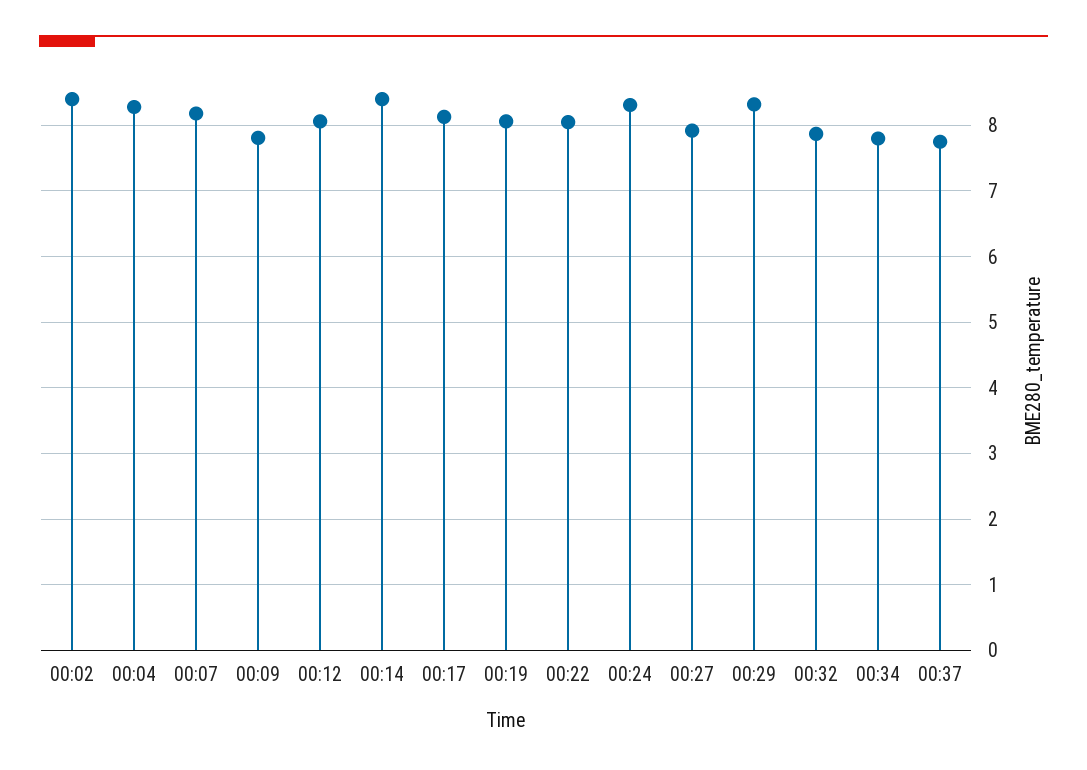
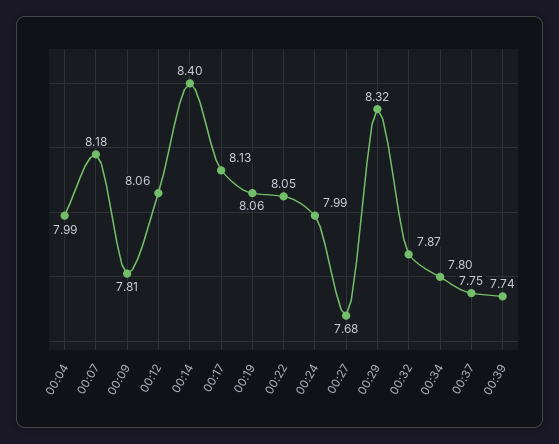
00:02: 8.4 -> none
00:04: 8.3 -> 7.99
00:24: 8.3 -> 7.99
00:27: 7.9 -> 7.68
00:39: none -> 7.74

